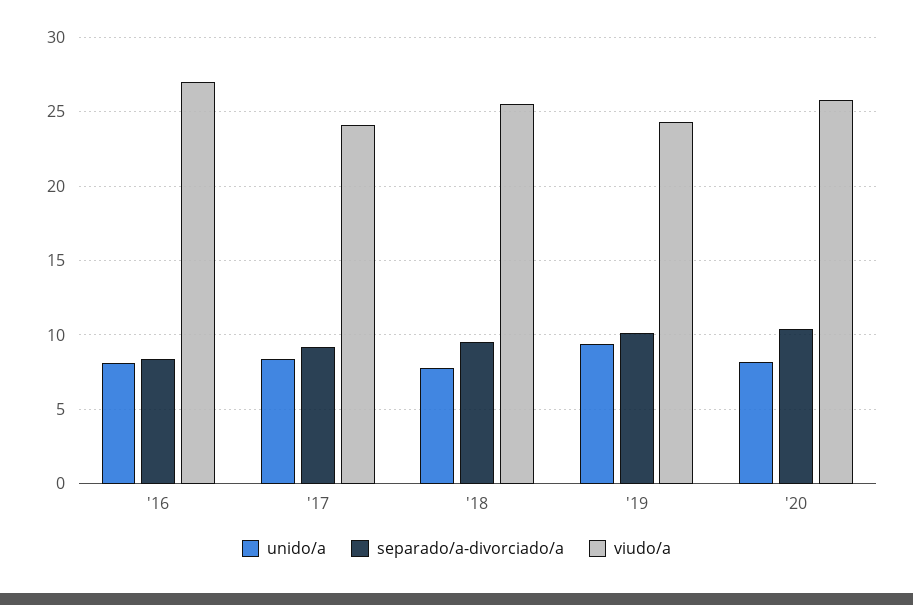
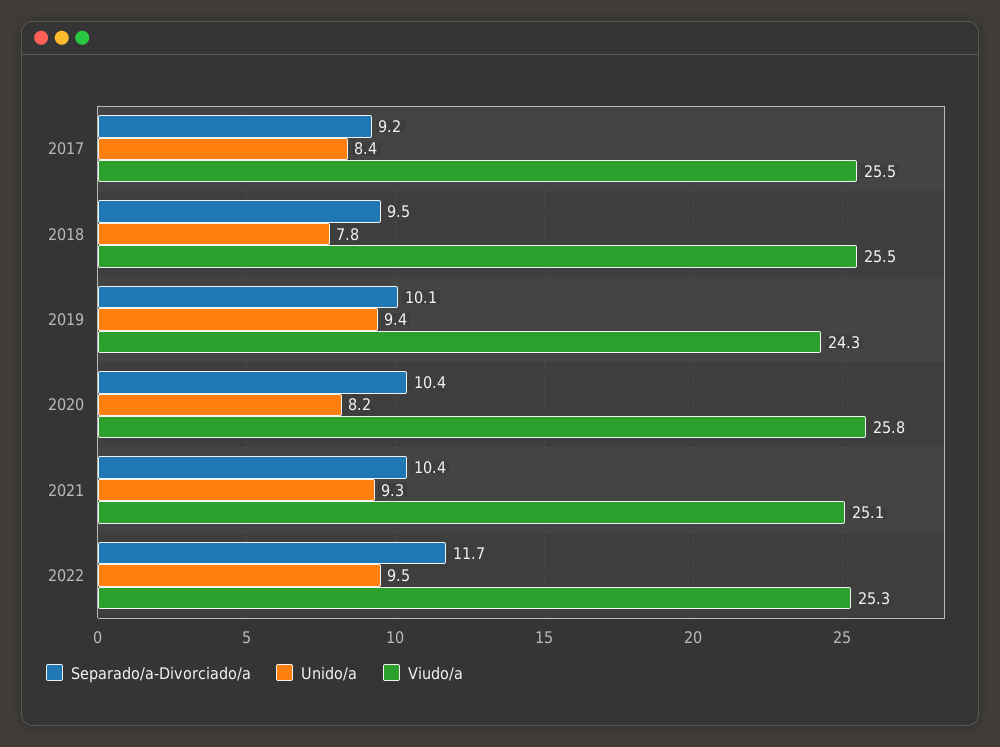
unido/a, '16: 8 -> none
separado/a-divorciado/a, '16: 8.5 -> none
viudo/a, '16: 27 -> none
viudo/a, '17: 24 -> 25.5
separado/a-divorciado/a, 2021: none -> 10.4
unido/a, 2021: none -> 9.3
viudo/a, 2021: none -> 25.1
separado/a-divorciado/a, 2022: none -> 11.7
unido/a, 2022: none -> 9.5
viudo/a, 2022: none -> 25.3

